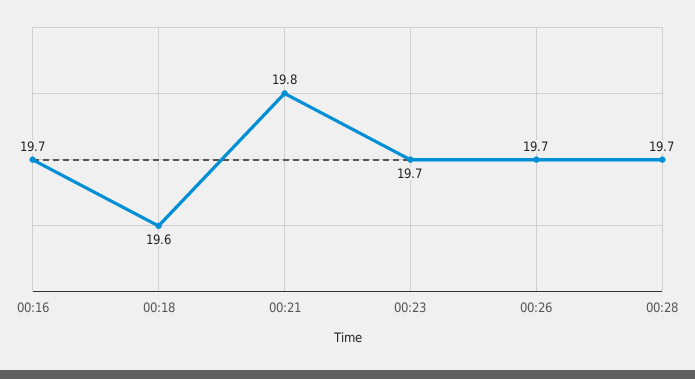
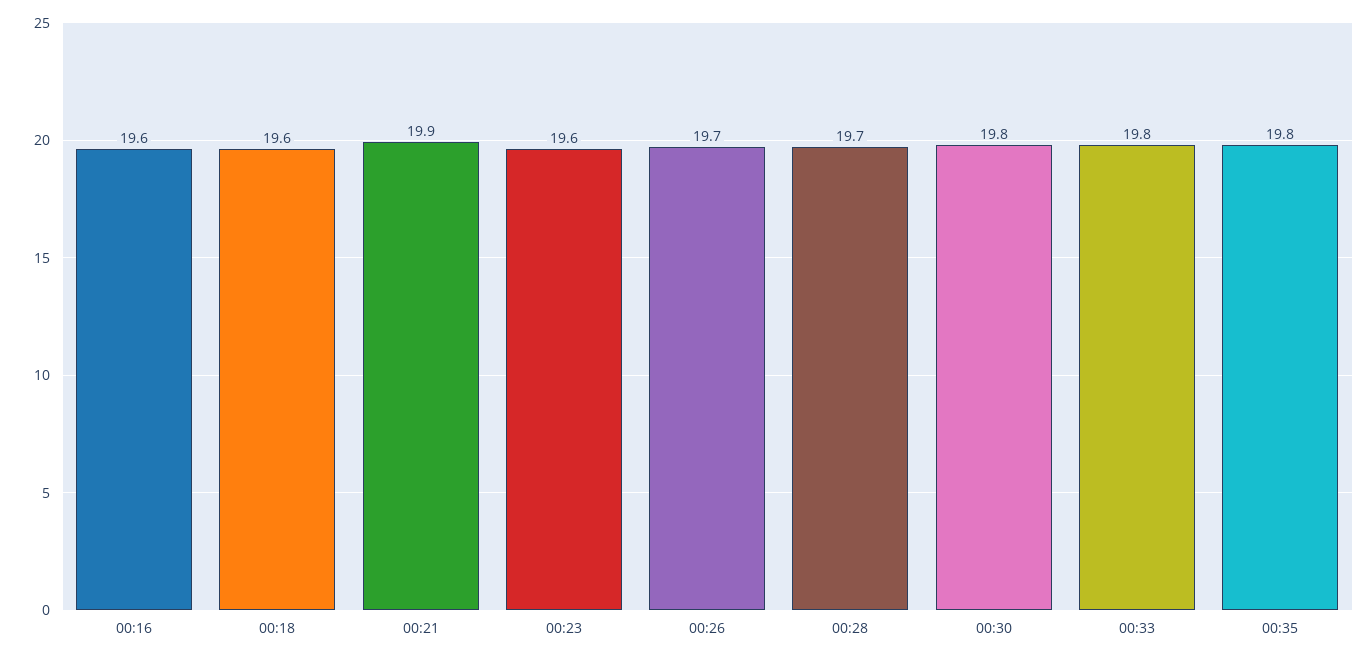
00:16: 19.7 -> 19.6
00:21: 19.8 -> 19.9
00:23: 19.7 -> 19.6
00:30: none -> 19.8
00:33: none -> 19.8
00:35: none -> 19.8

